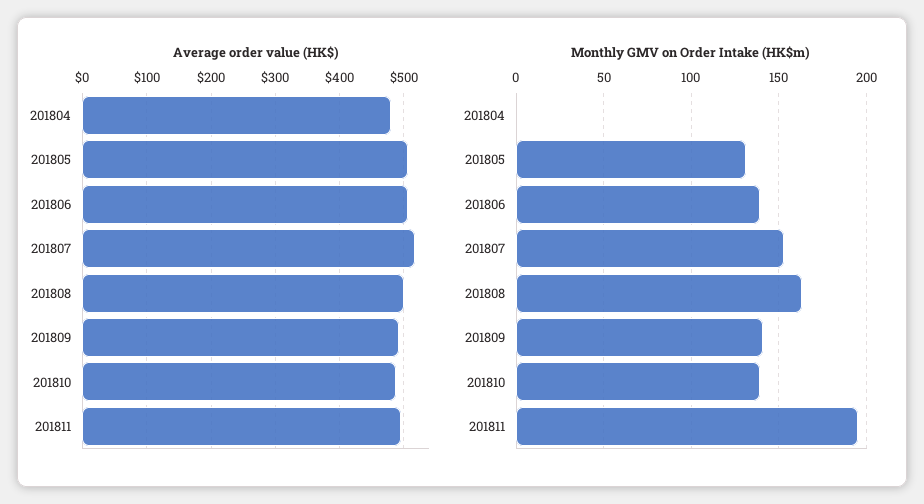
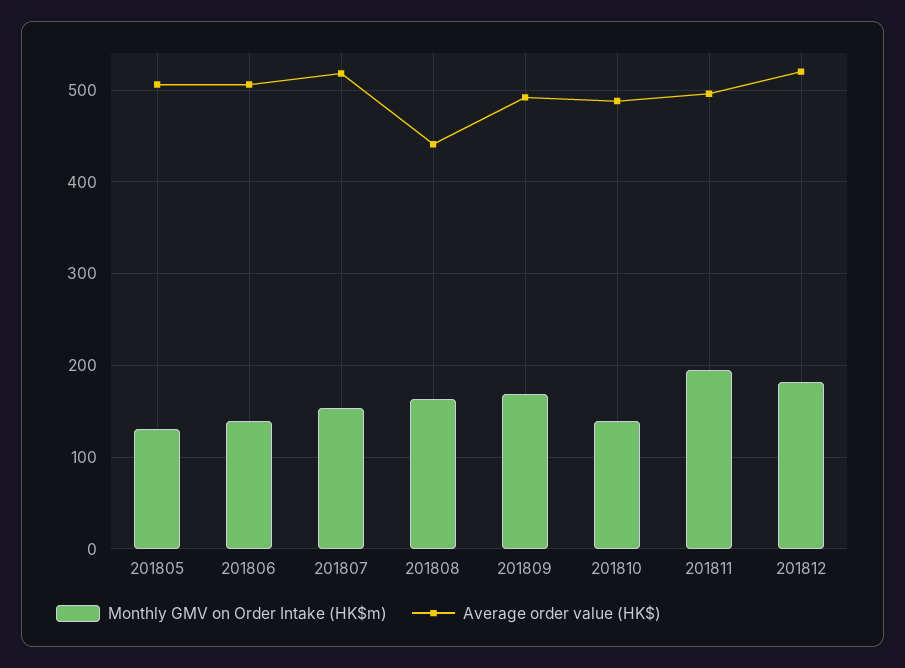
Average order value (HK$), 201804: 480 -> none
Average order value (HK$), 201808: 500 -> 440
Monthly GMV on Order Intake (HK$m), 201804: 0 -> none
Monthly GMV on Order Intake (HK$m), 201809: 140 -> 170
Monthly GMV on Order Intake (HK$m), 201812: none -> 180
Average order value (HK$), 201812: none -> 520

